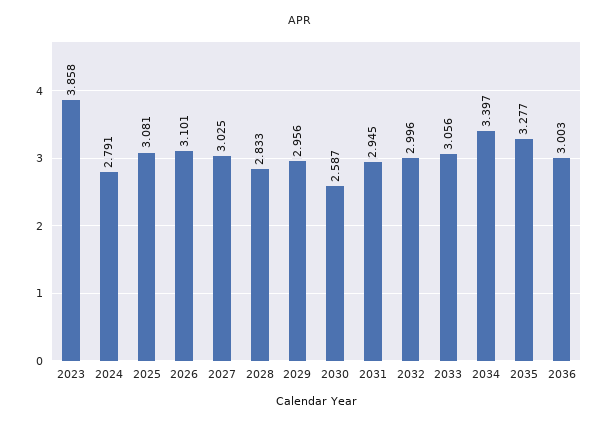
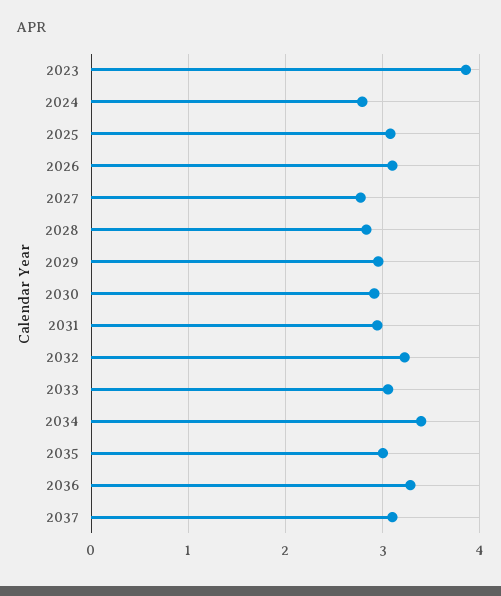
2027: 3.025 -> 2.8
2030: 2.587 -> 2.9
2032: 2.996 -> 3.2
2035: 3.277 -> 3
2036: 3.003 -> 3.3
2037: none -> 3.1

